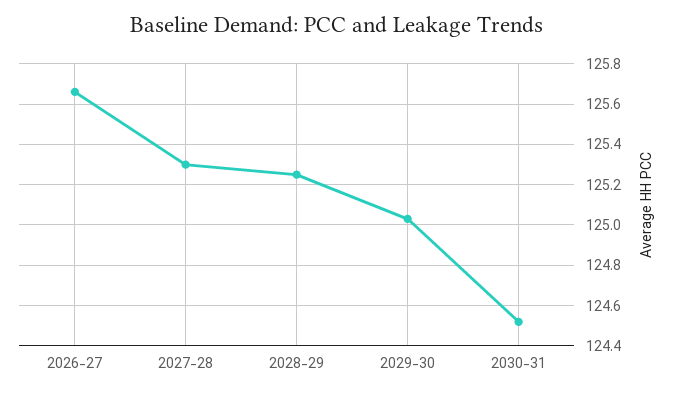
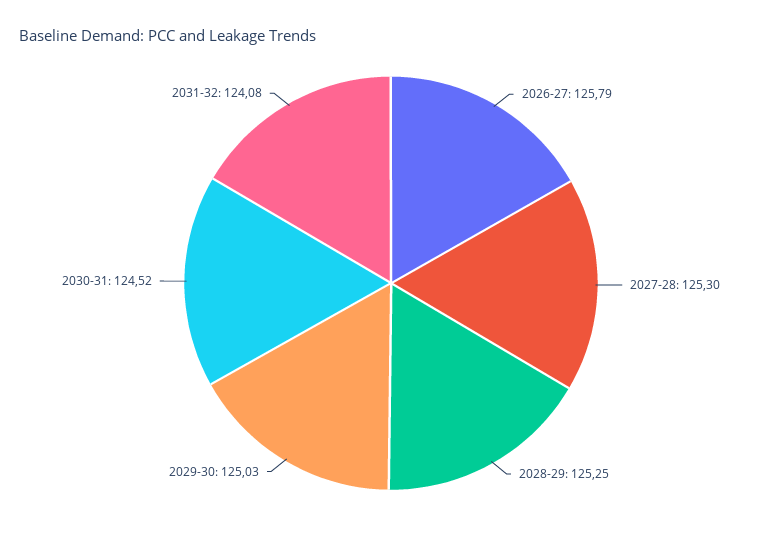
2026-27: 125.65 -> 125.79
2031-32: none -> 124.08

